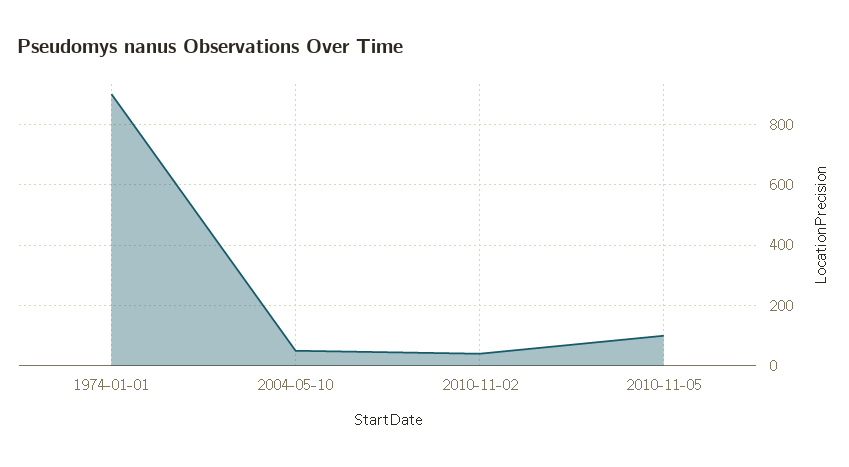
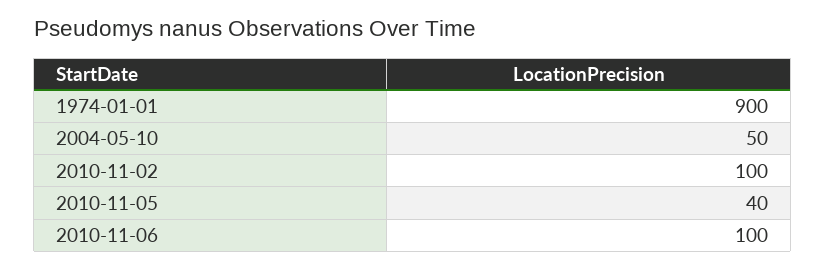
2010-11-02: 40 -> 100
2010-11-05: 100 -> 40
2010-11-06: none -> 100

